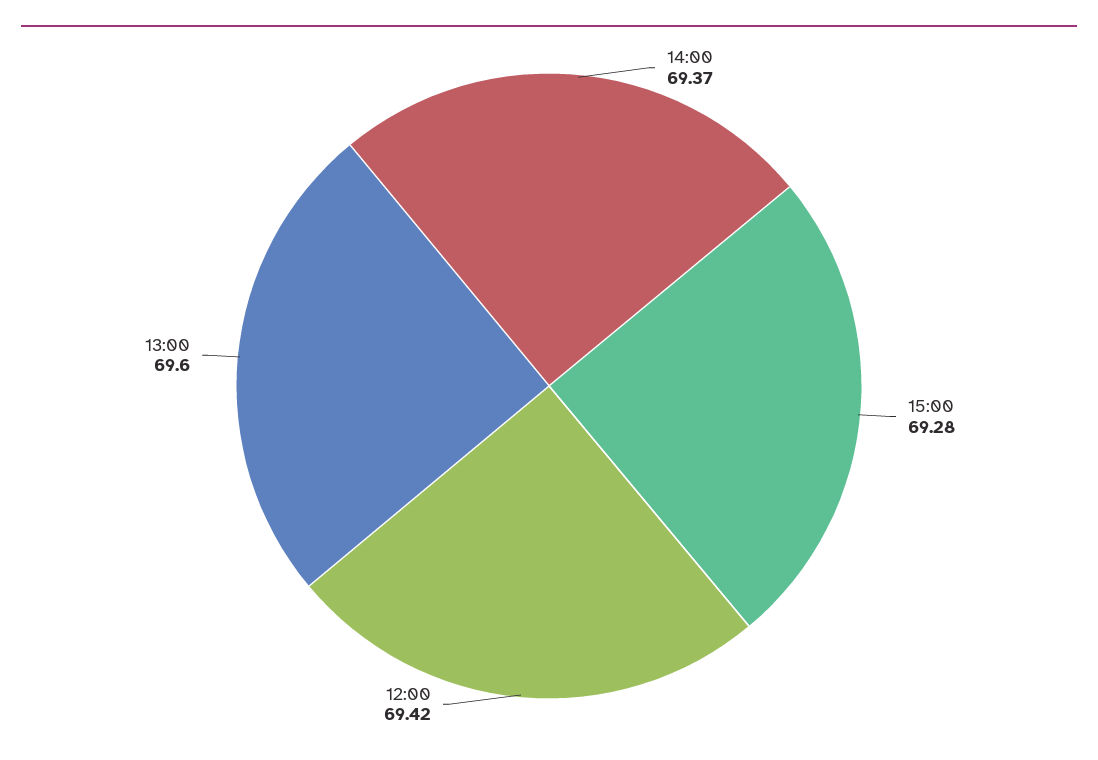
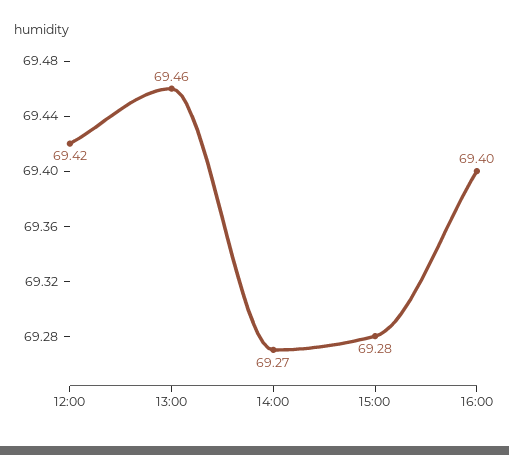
14:00: 69.37 -> 69.27
13:00: 69.6 -> 69.46
16:00: none -> 69.4

